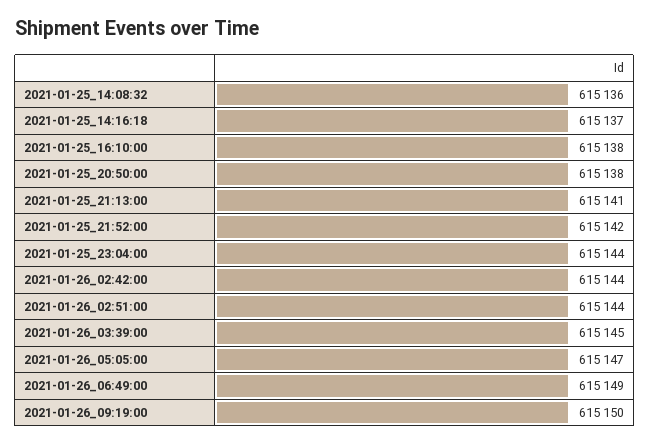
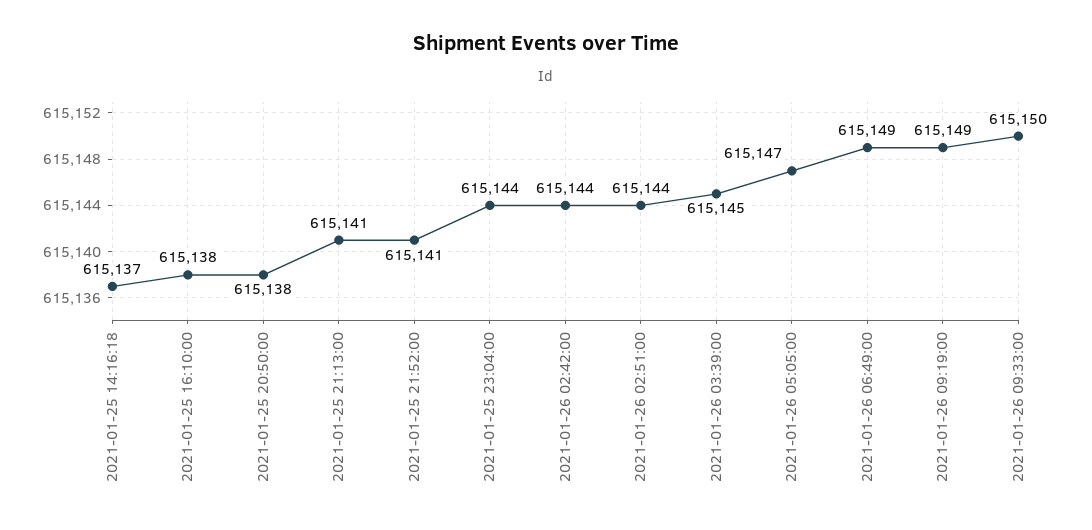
2021-01-25_14:08:32: 615136 -> none
2021-01-25_21:52:00: 615142 -> 615141
2021-01-26_09:19:00: 615150 -> 615149
2021-01-26 09:33:00: none -> 615150

